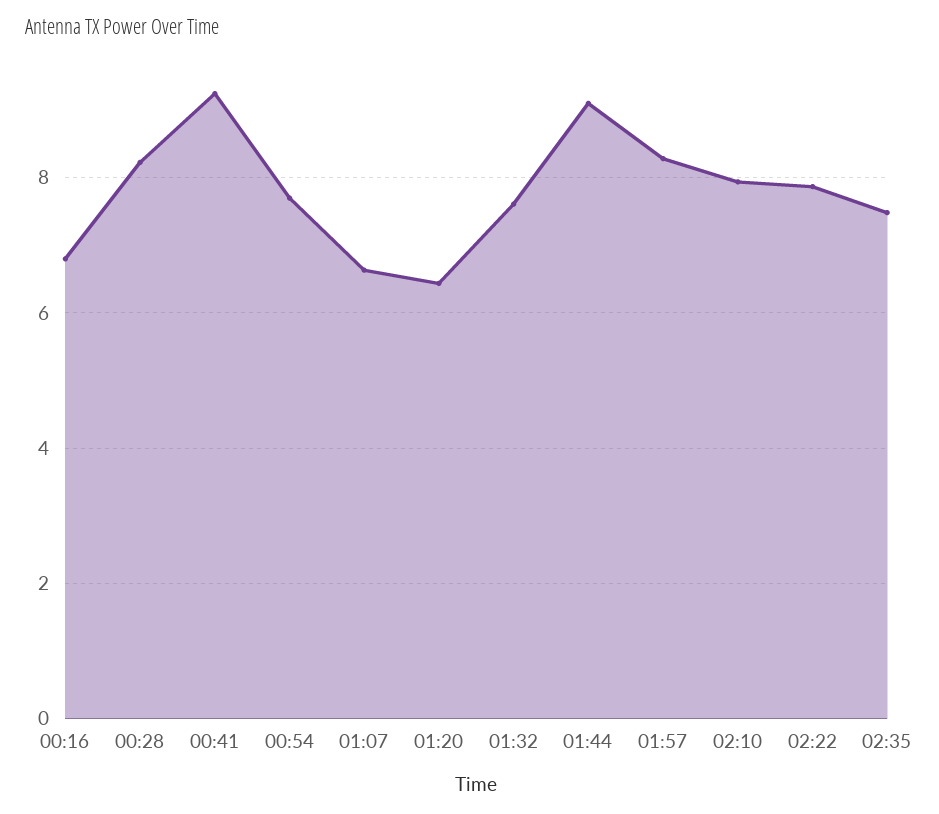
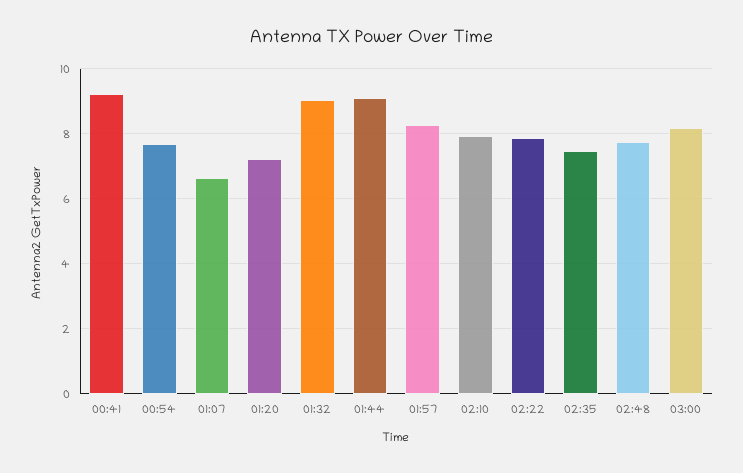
00:16: 6.8 -> none
00:28: 8.2 -> none
01:20: 6.4 -> 7.2
01:32: 7.6 -> 9
02:48: none -> 7.8
03:00: none -> 8.2

